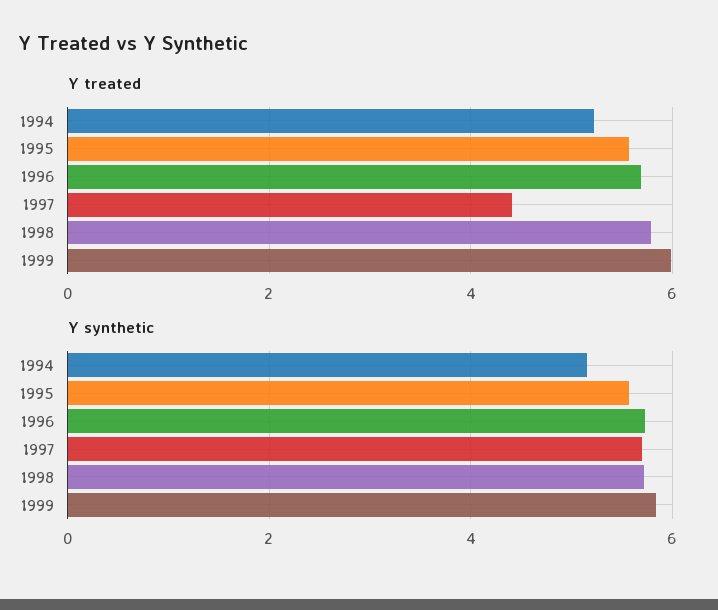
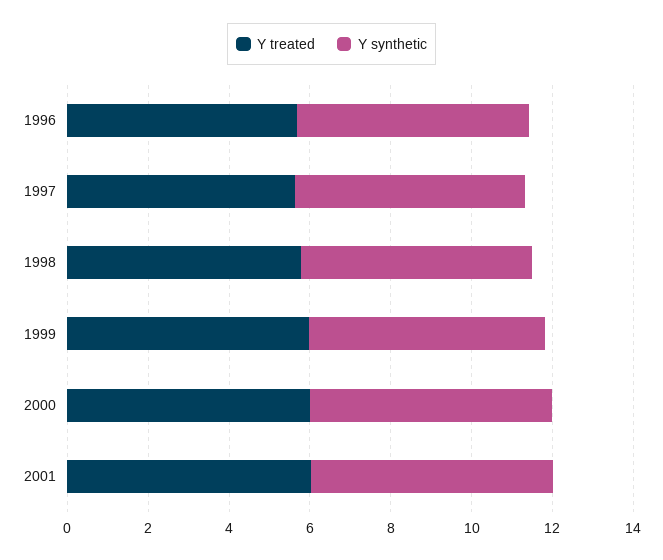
Y treated, 1994: 5.2 -> none
Y treated, 1995: 5.6 -> none
Y treated, 1997: 4.4 -> 5.5
Y synthetic, 1994: 5.2 -> none
Y synthetic, 1995: 5.6 -> none
Y treated, 2000: none -> 6
Y synthetic, 2000: none -> 6
Y treated, 2001: none -> 6
Y synthetic, 2001: none -> 6

